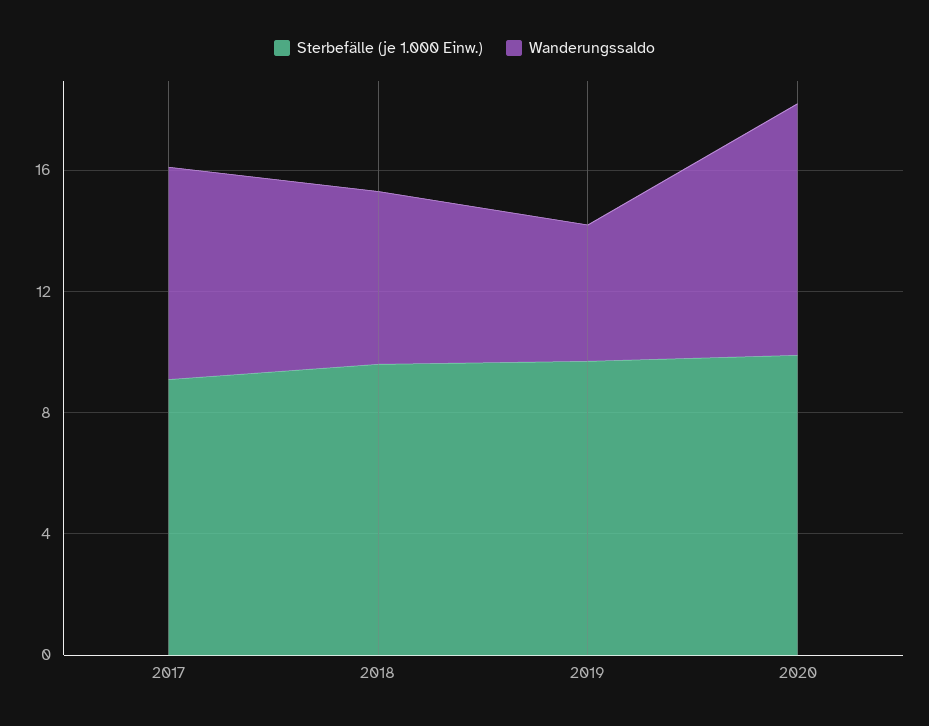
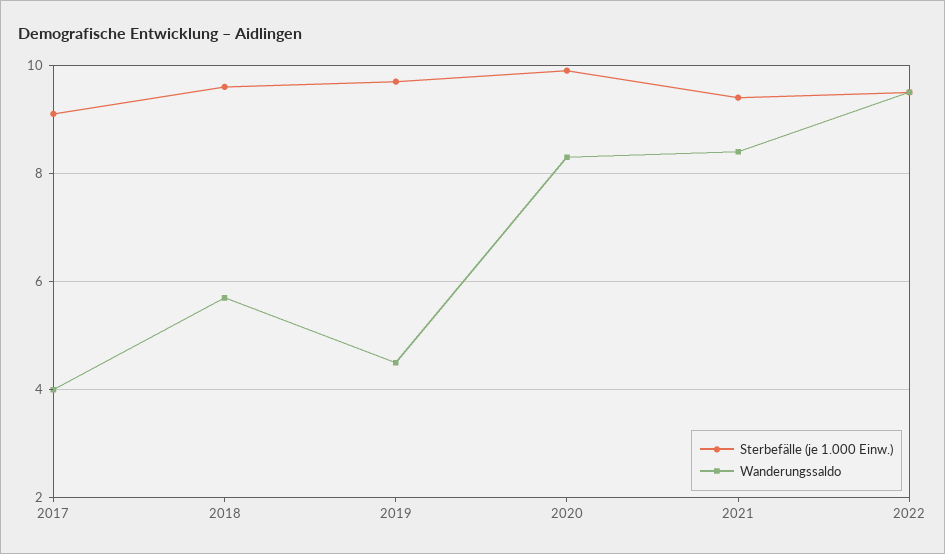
Wanderungssaldo, 2017: 7 -> 4
Sterbefälle (je 1.000 Einw.), 2021: none -> 9.5
Wanderungssaldo, 2021: none -> 8.5
Sterbefälle (je 1.000 Einw.), 2022: none -> 9.5
Wanderungssaldo, 2022: none -> 9.5

